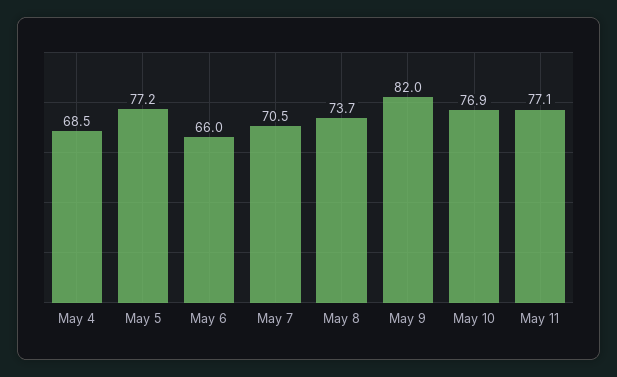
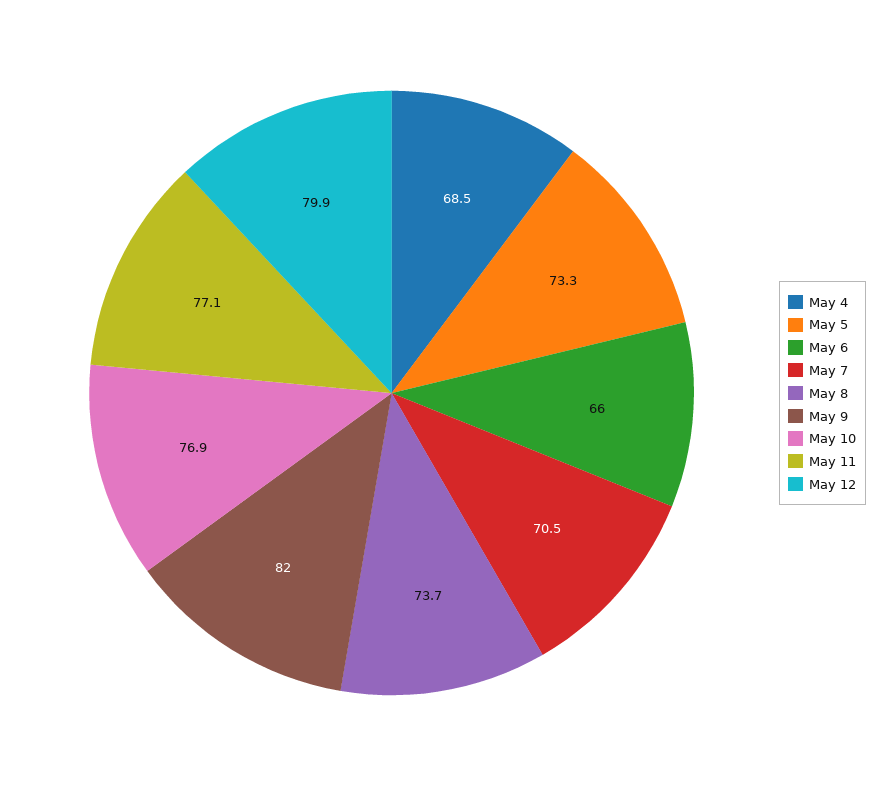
May 5: 77.2 -> 73.3
May 12: none -> 79.9

